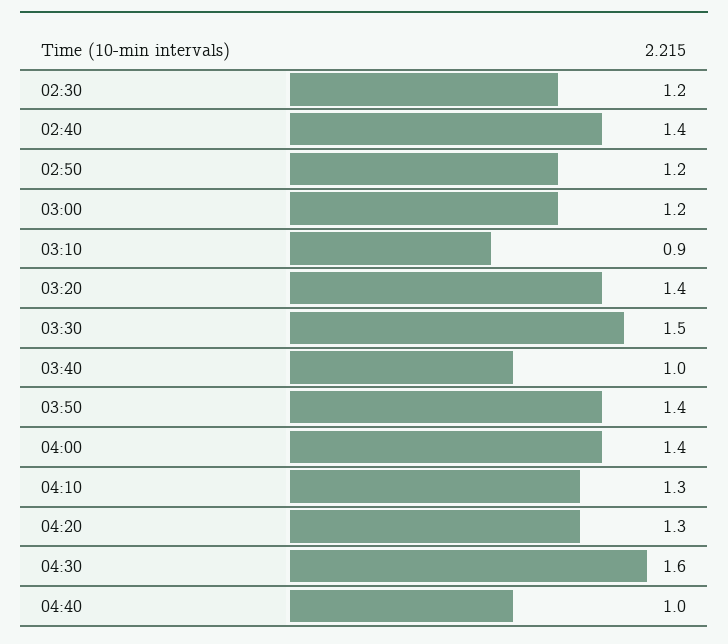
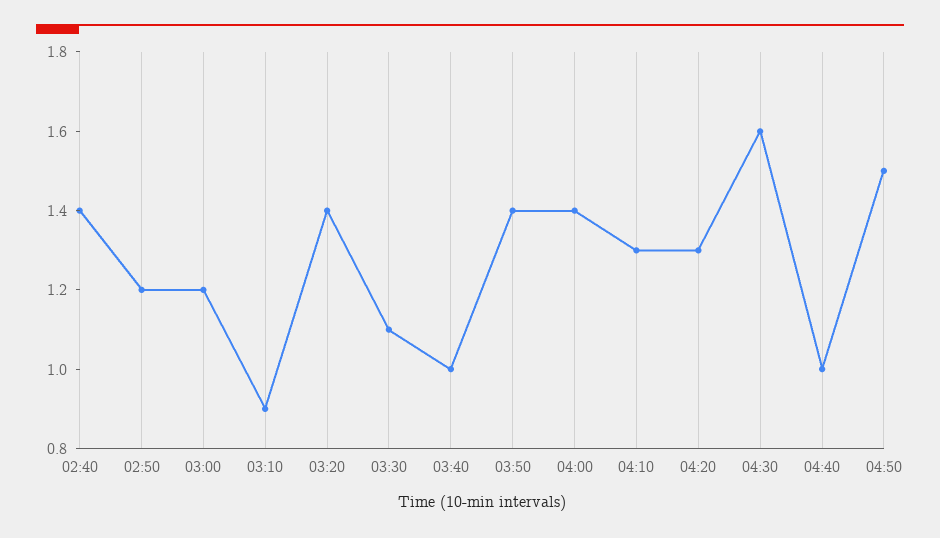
02:30: 1.2 -> none
03:30: 1.5 -> 1.1
04:50: none -> 1.5

